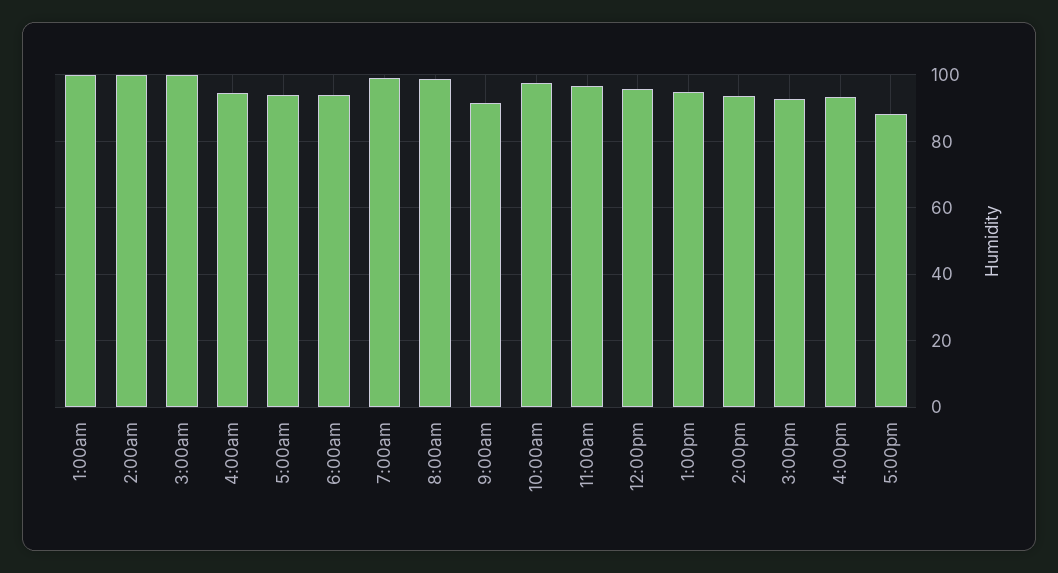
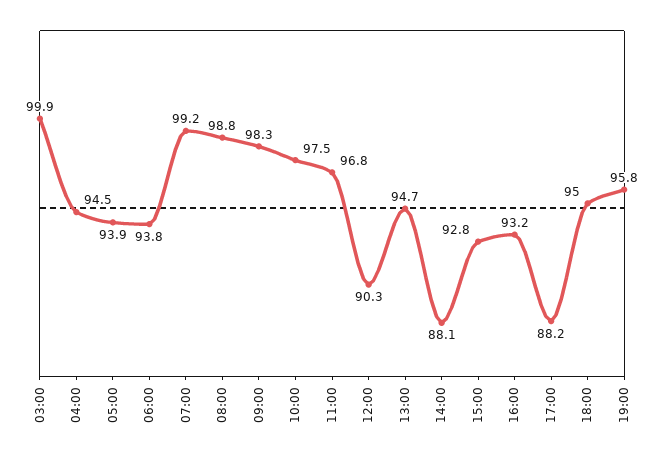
1:00am: 100 -> none
2:00am: 100 -> none
9:00am: 92 -> 98.3
12:00pm: 96 -> 90.3
2:00pm: 94 -> 88.1
18:00: none -> 95
19:00: none -> 95.8

